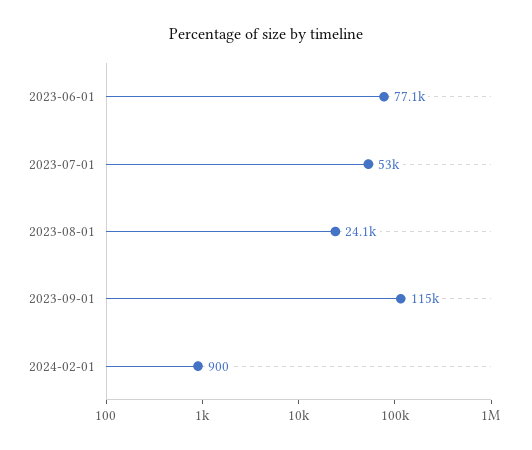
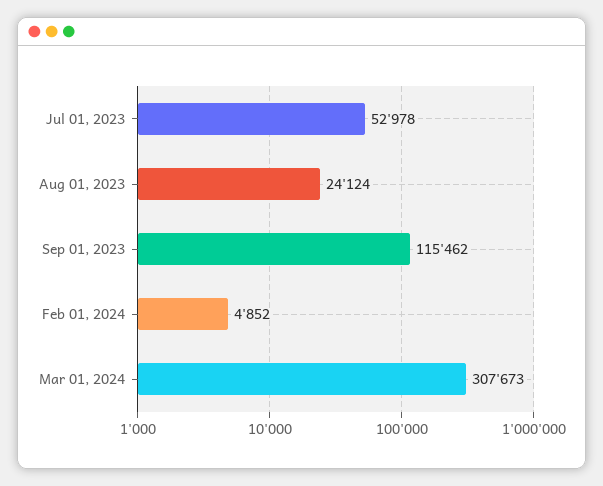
2023-06-01: 77100 -> none
2024-02-01: 900 -> 4852
Mar 01, 2024: none -> 307673

